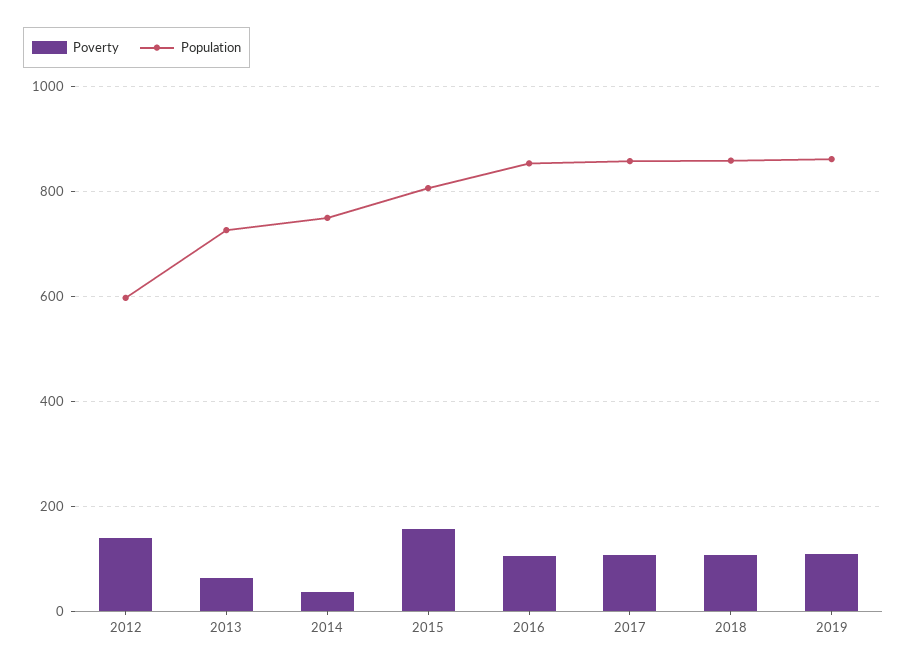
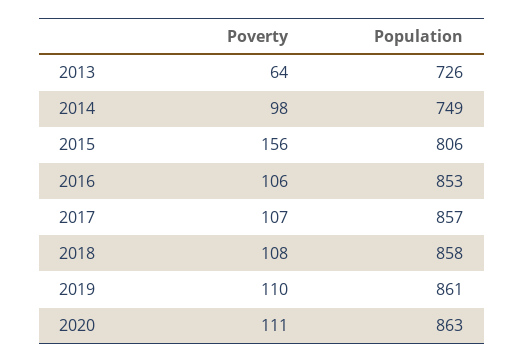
Poverty, 2012: 140 -> none
Population, 2012: 600 -> none
Poverty, 2014: 40 -> 98
Poverty, 2020: none -> 111
Population, 2020: none -> 863

